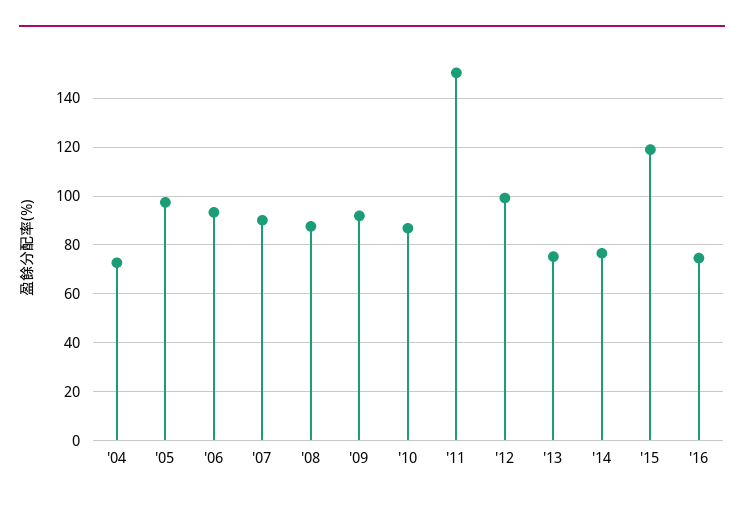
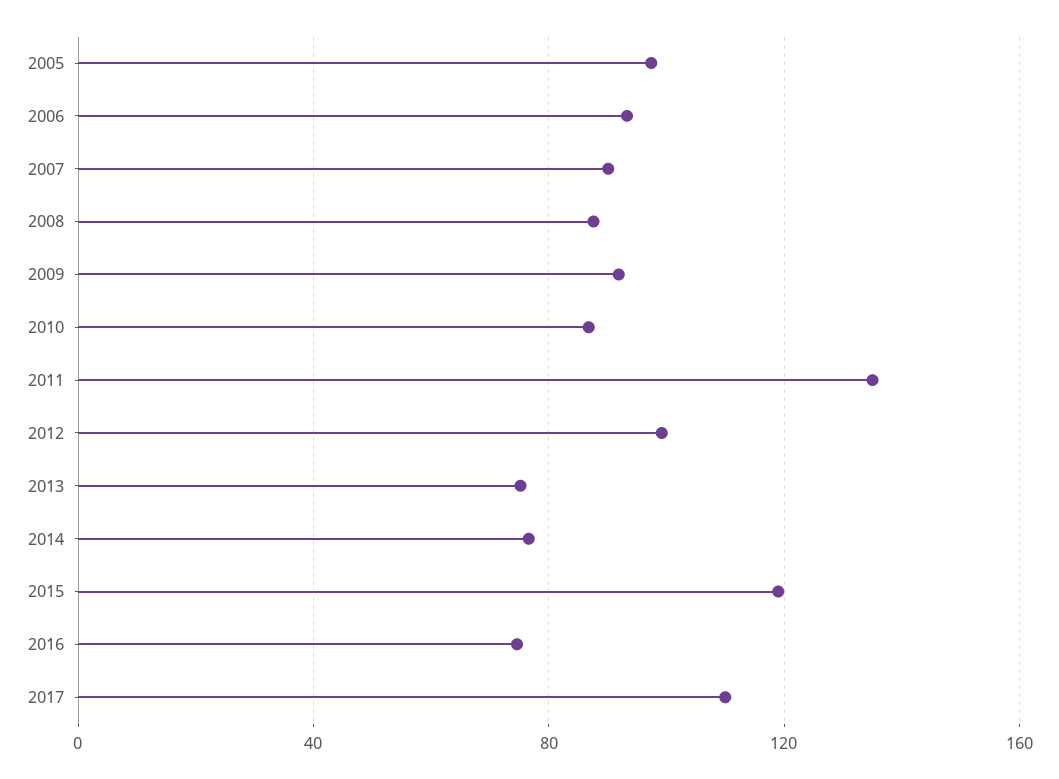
'04: 72.5 -> none
'11: 150 -> 135
2017: none -> 110

